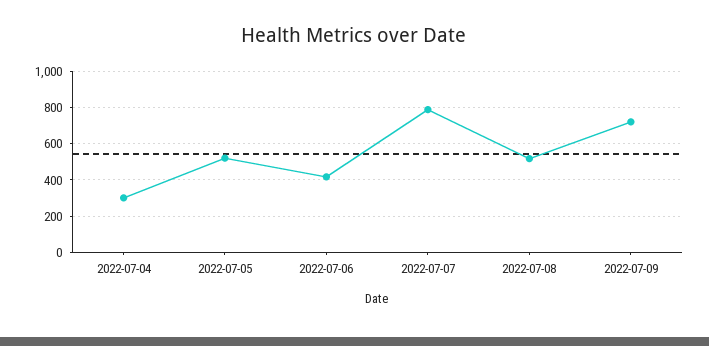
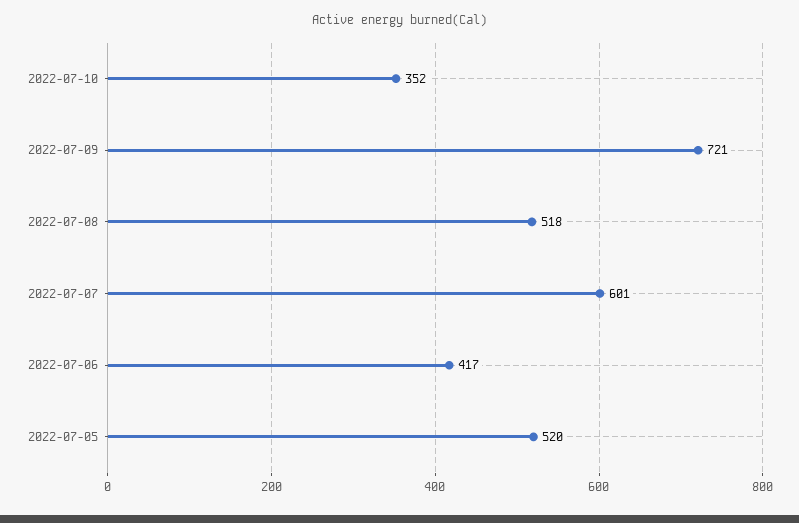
2022-07-04: 300 -> none
2022-07-07: 800 -> 601
2022-07-10: none -> 352

